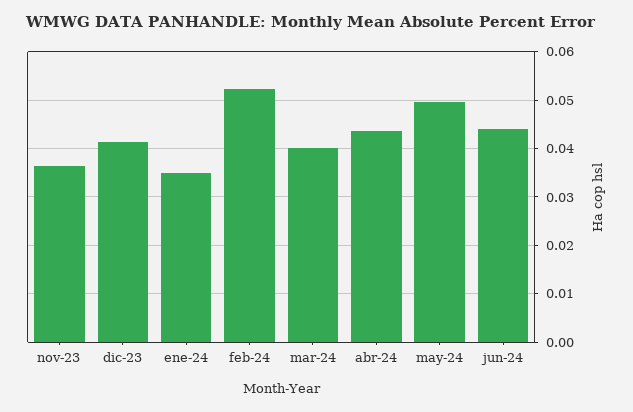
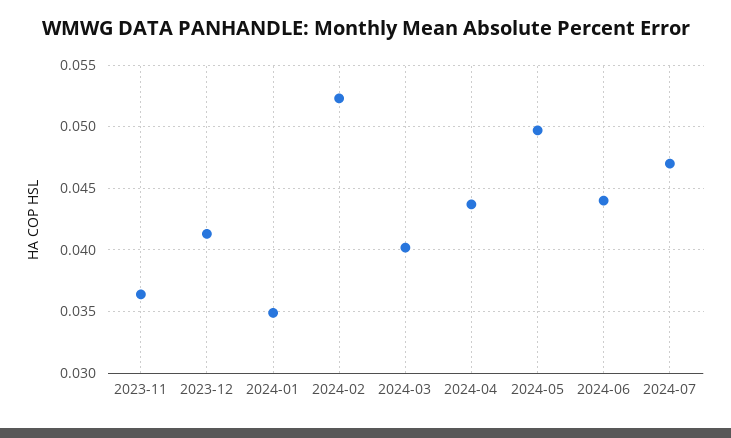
2024-07: none -> 0.047

